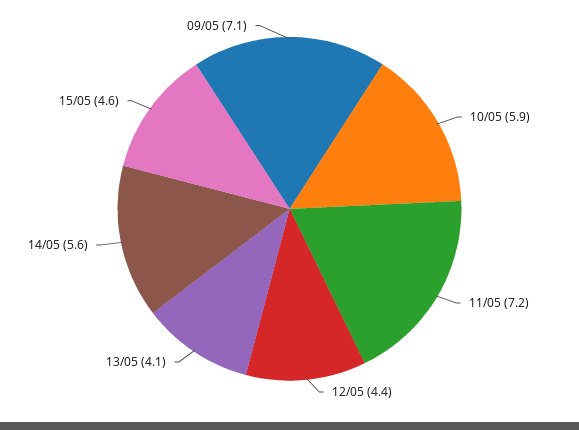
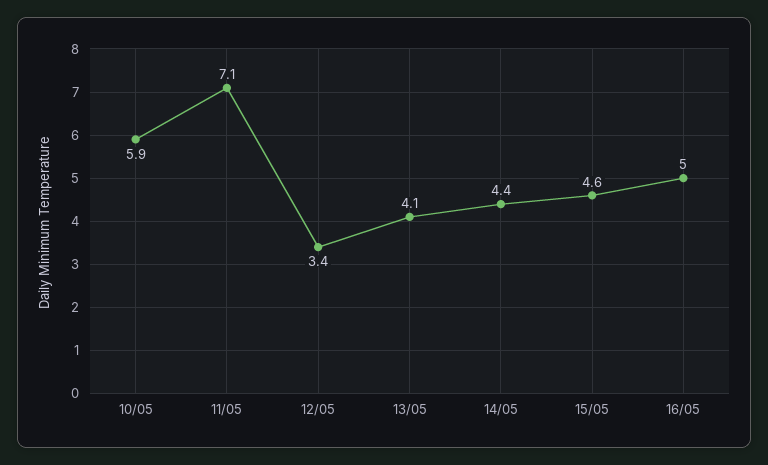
11/05: 7.2 -> 7.1
12/05: 4.4 -> 3.4
14/05: 5.6 -> 4.4
09/05: 7.1 -> none
16/05: none -> 5

